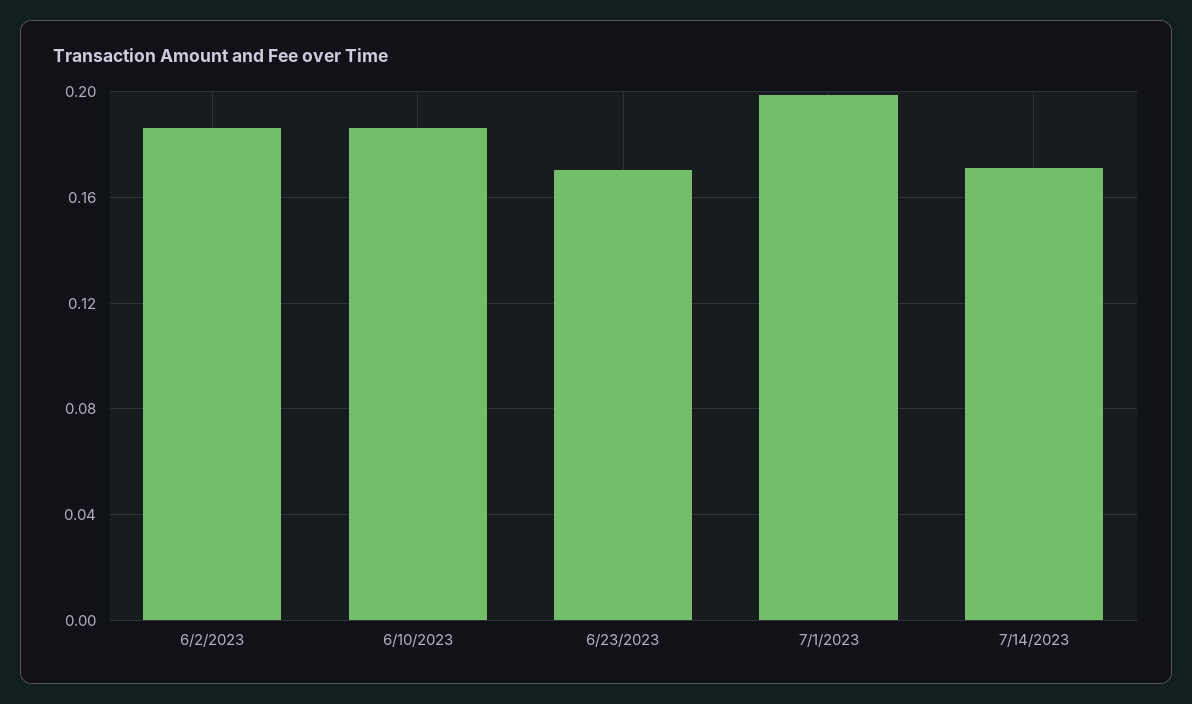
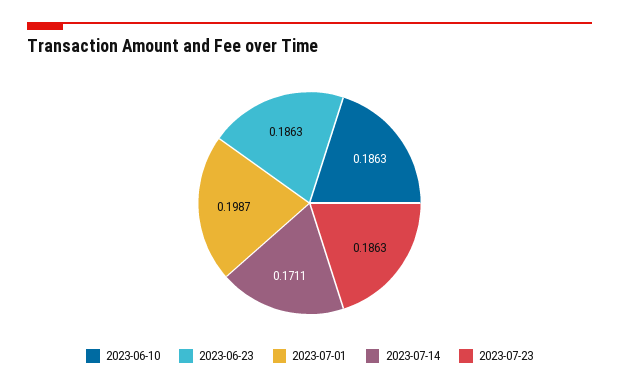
6/2/2023: 0.185 -> none
6/23/2023: 0.17 -> 0.1863
2023-07-23: none -> 0.1863

